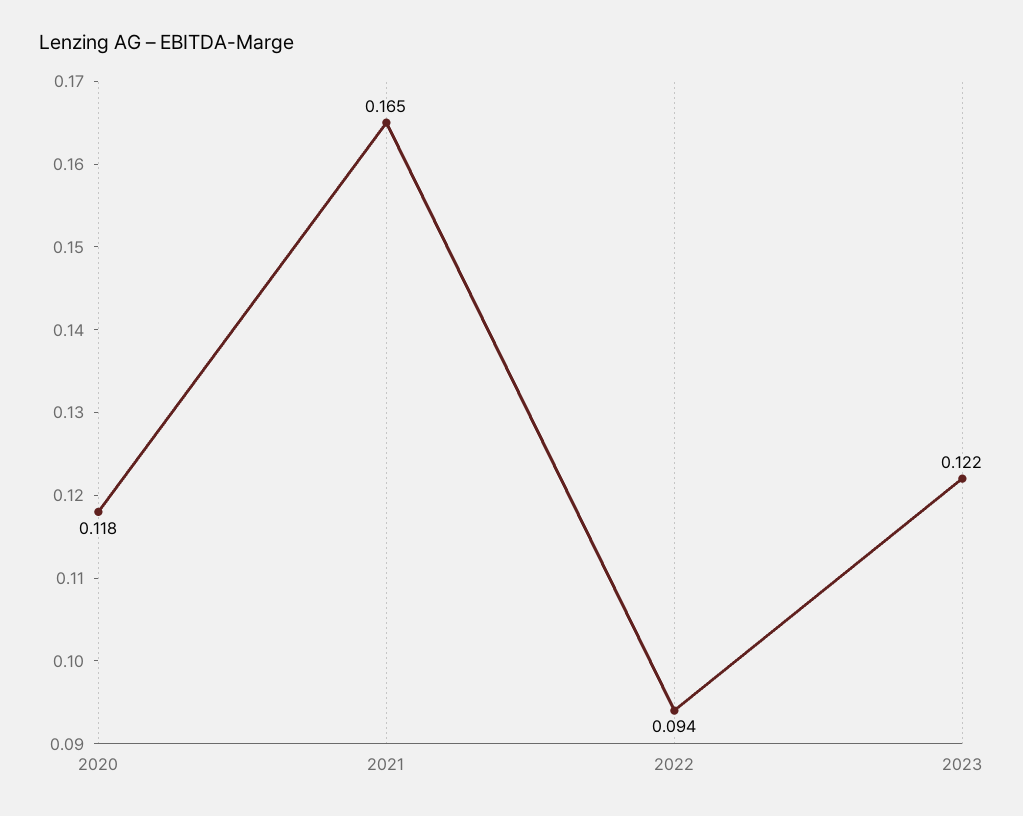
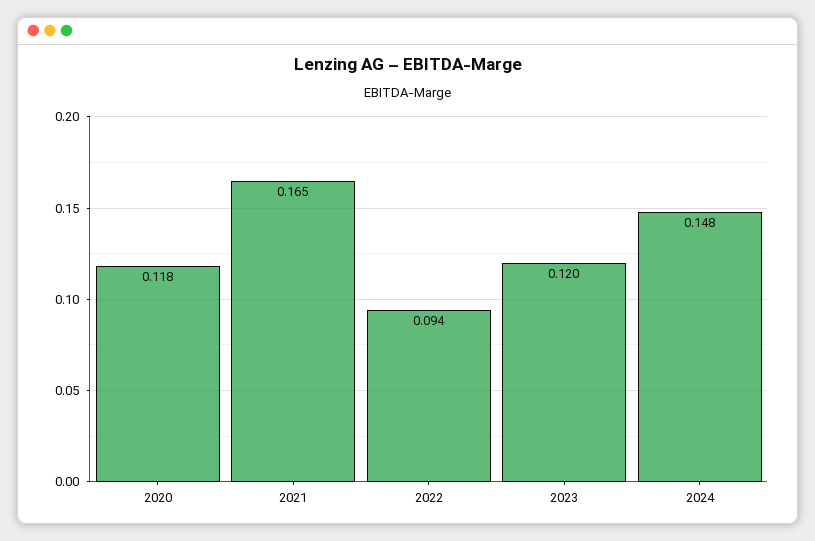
2023: 0.122 -> 0.12
2024: none -> 0.148

